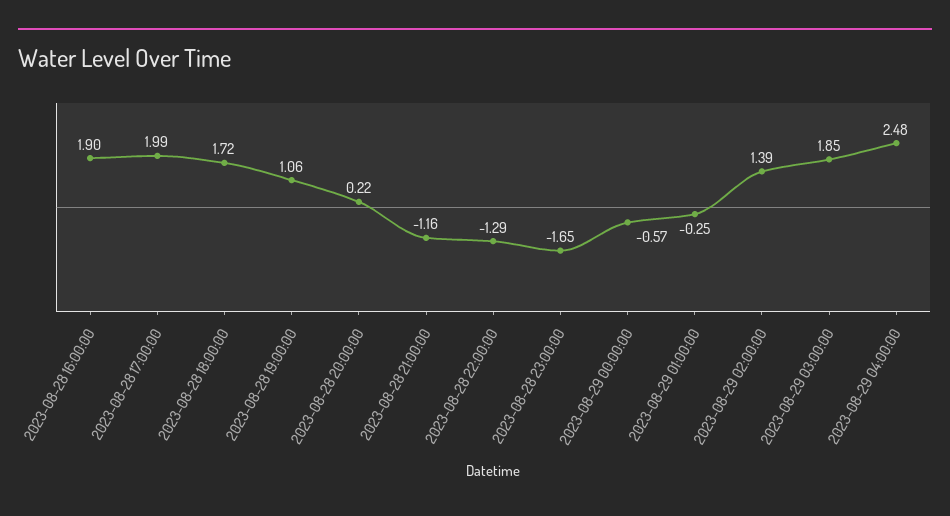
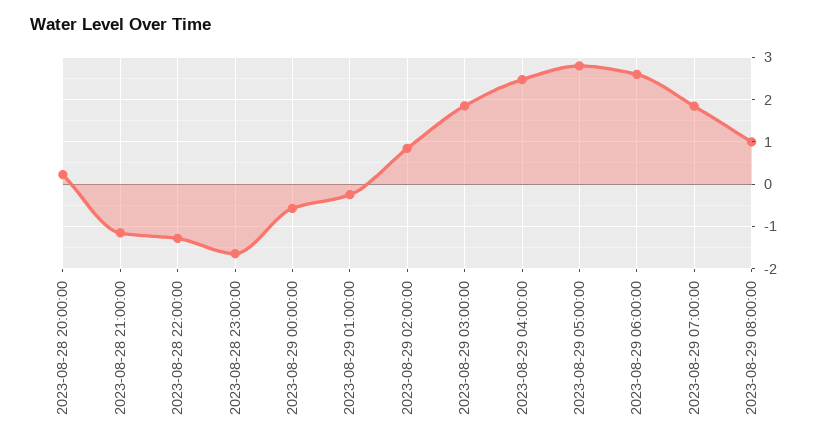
2023-08-28 16:00:00: 1.9 -> none
2023-08-28 17:00:00: 1.99 -> none
2023-08-28 18:00:00: 1.72 -> none
2023-08-28 19:00:00: 1.06 -> none
2023-08-29 02:00:00: 1.39 -> 0.8
2023-08-29 05:00:00: none -> 2.8
2023-08-29 06:00:00: none -> 2.6
2023-08-29 07:00:00: none -> 1.8
2023-08-29 08:00:00: none -> 1

